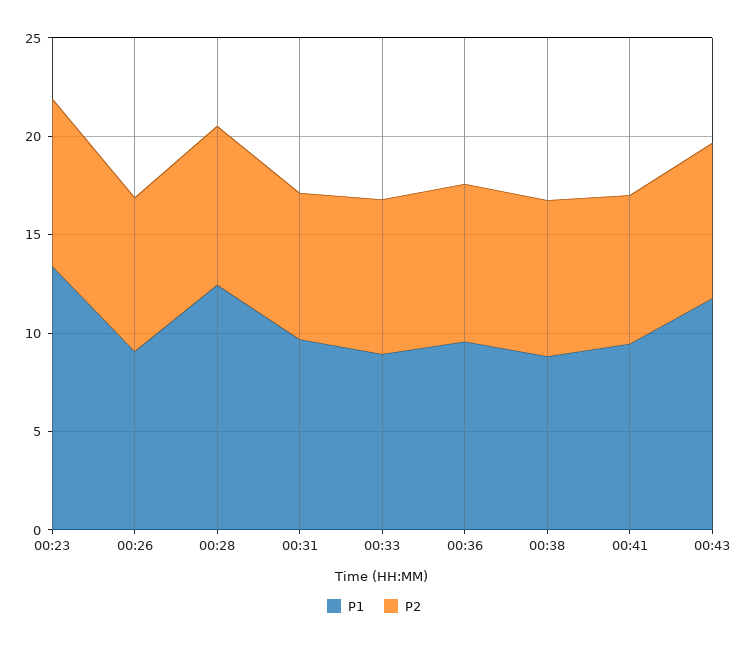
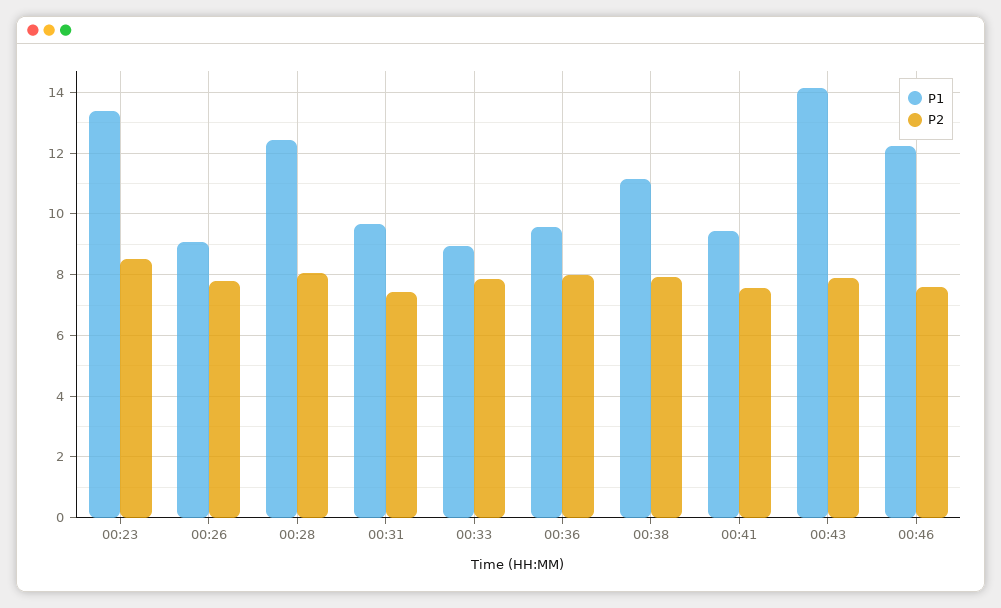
P1, 00:38: 9 -> 11.2
P1, 00:43: 12 -> 14.2
P1, 00:46: none -> 12.2
P2, 00:46: none -> 7.6

